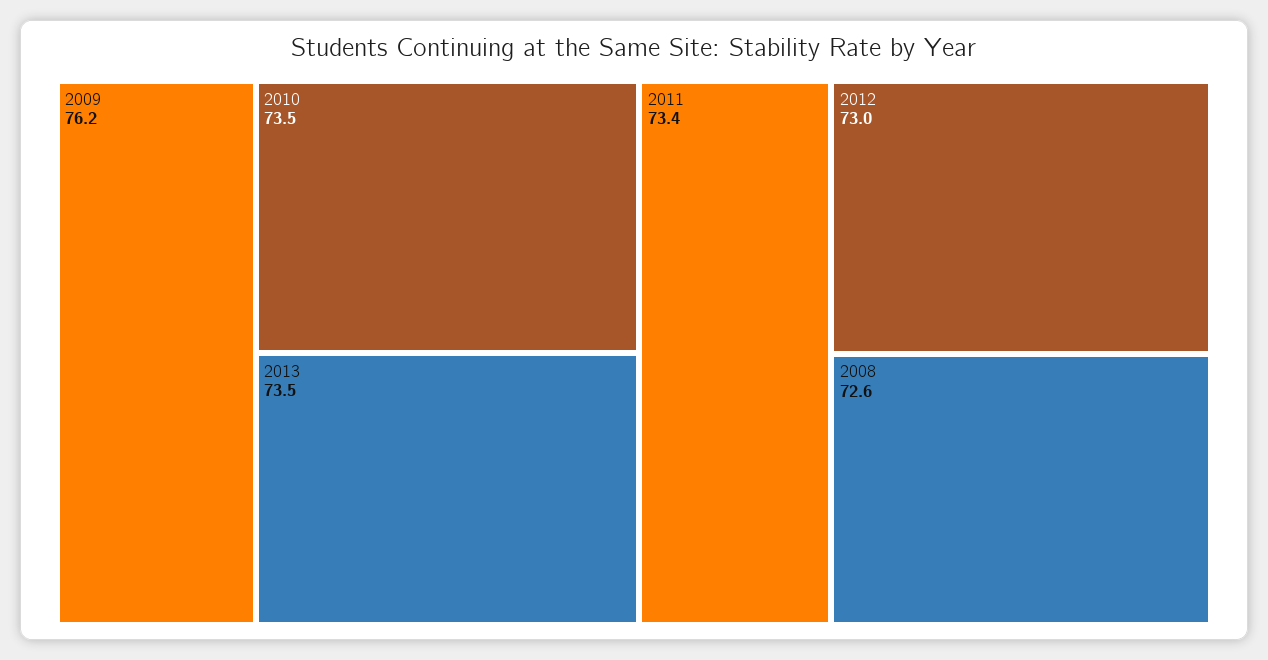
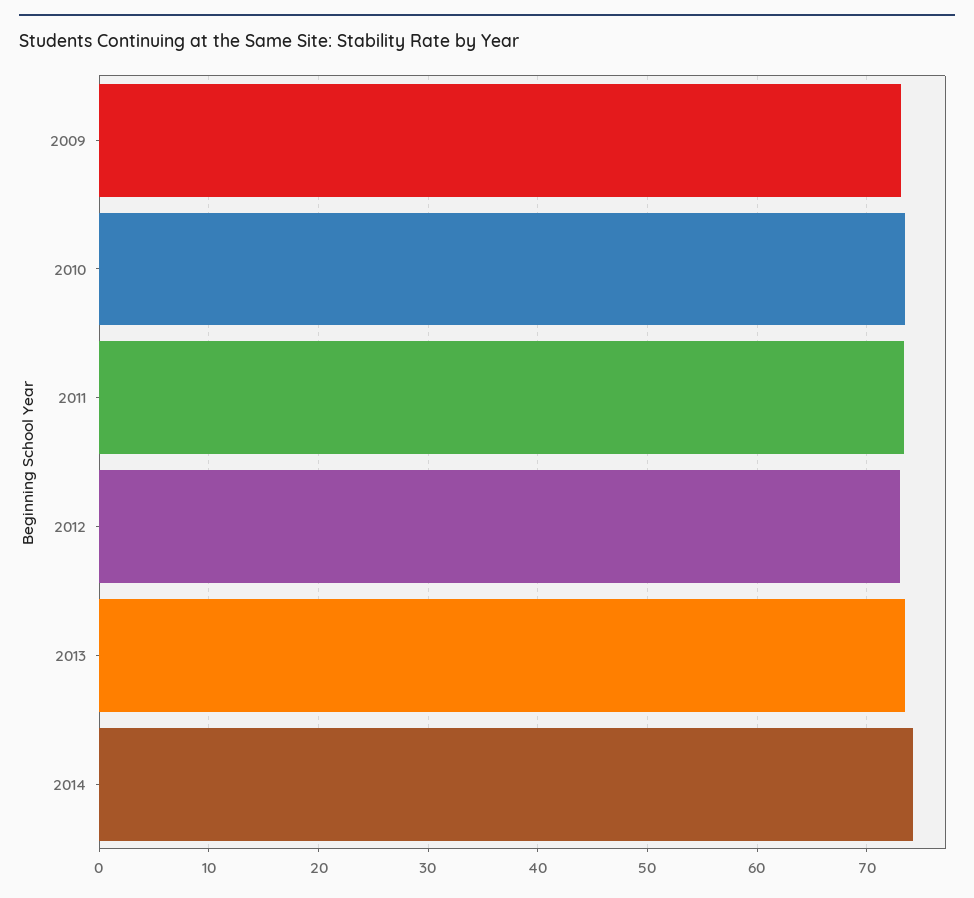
2009: 76.2 -> 73
2008: 72.6 -> none
2014: none -> 74

